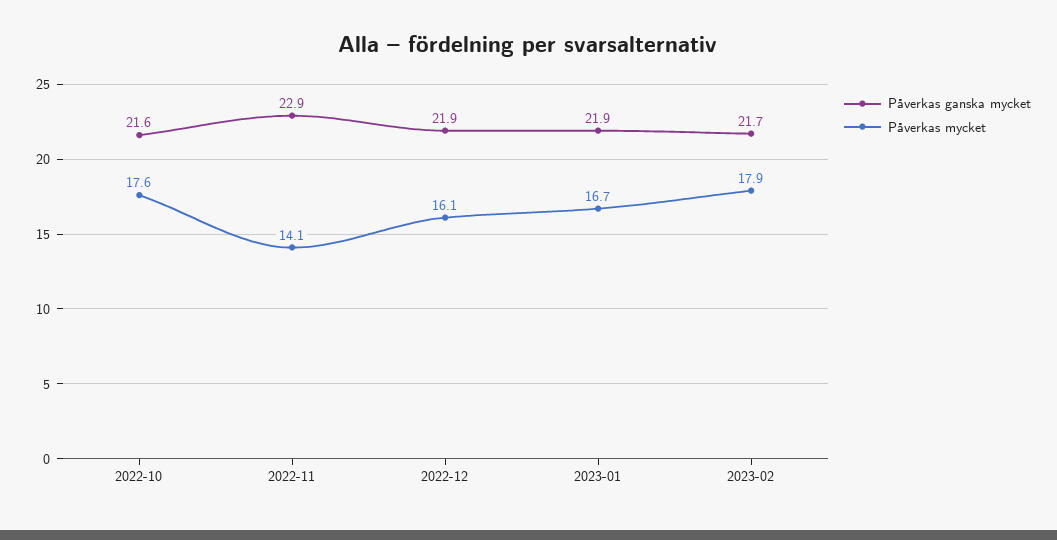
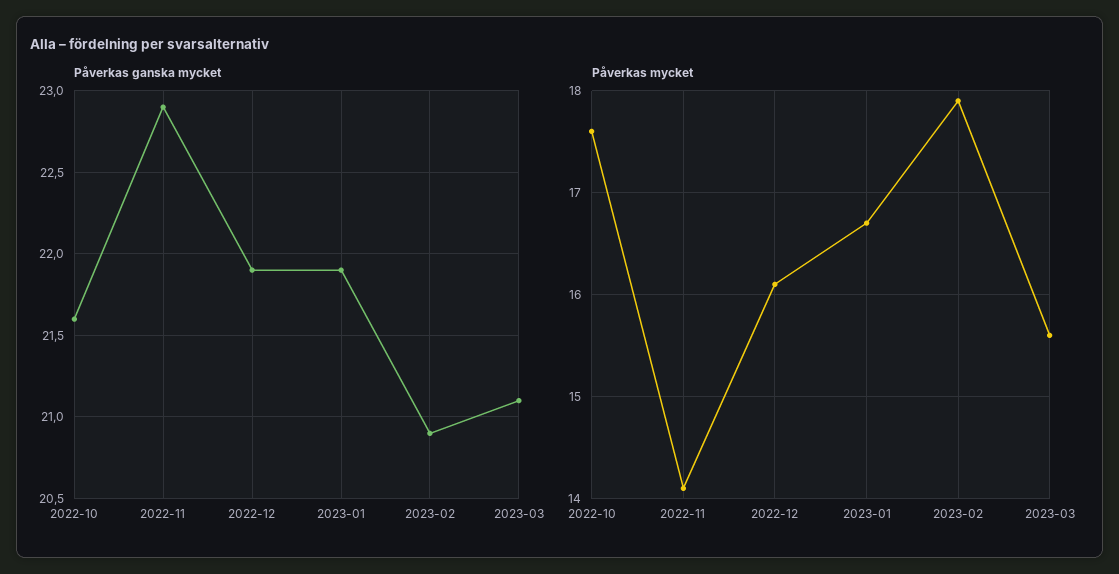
Påverkas ganska mycket, 2023-02: 21.7 -> 20.9
Påverkas ganska mycket, 2023-03: none -> 21.1
Påverkas mycket, 2023-03: none -> 15.6

